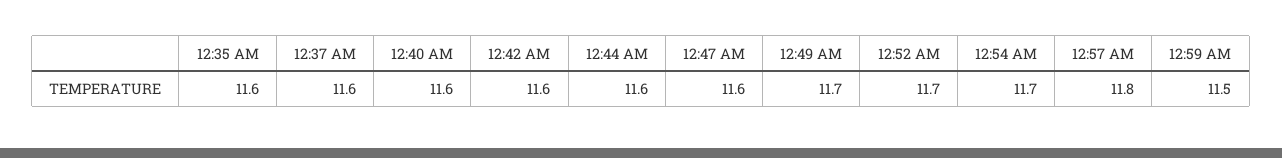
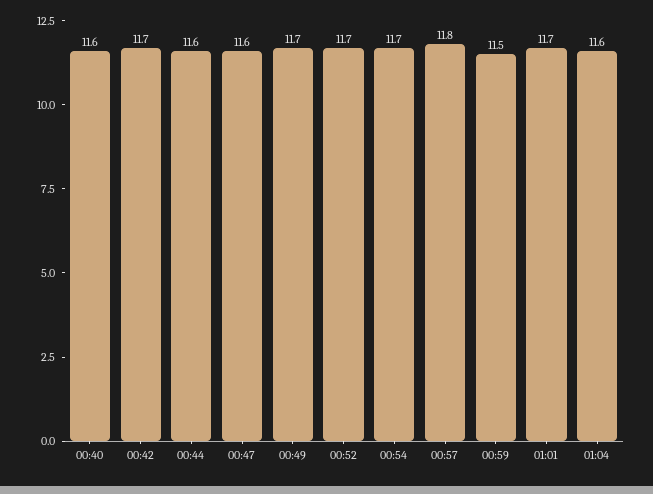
12:35 AM: 11.6 -> none
12:37 AM: 11.6 -> none
12:42 AM: 11.6 -> 11.7
01:01: none -> 11.7
01:04: none -> 11.6

